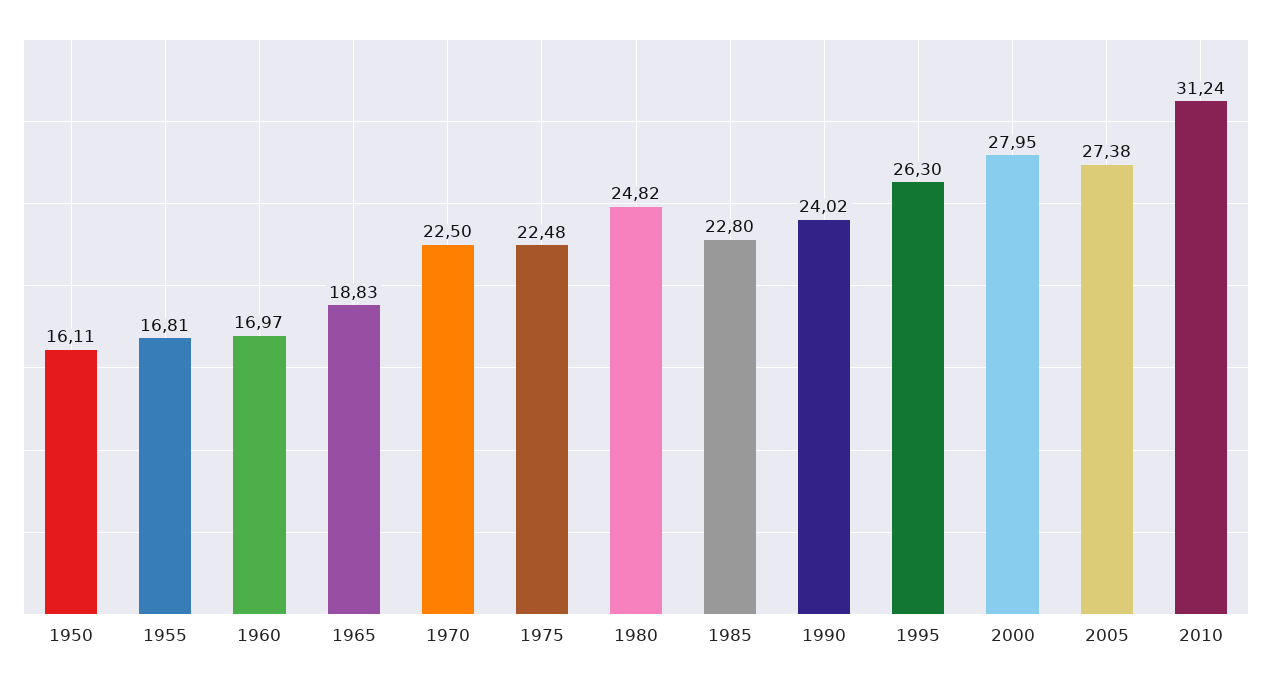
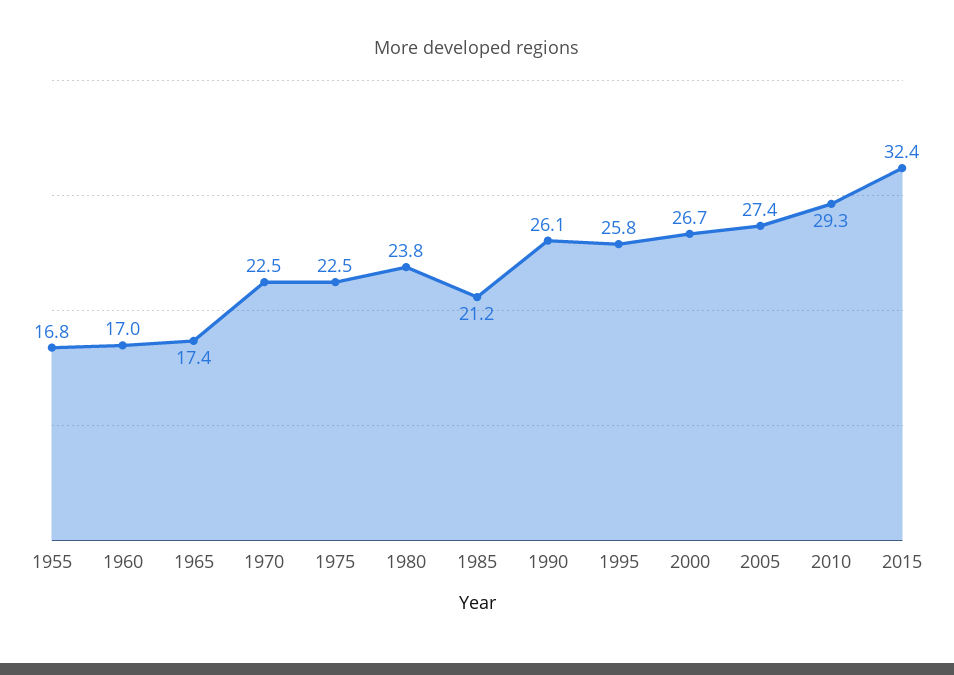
1950: 16.11 -> none
1965: 18.83 -> 17.4
1980: 24.82 -> 23.8
1985: 22.8 -> 21.2
1990: 24.02 -> 26.1
1995: 26.3 -> 25.8
2000: 27.95 -> 26.7
2010: 31.24 -> 29.3
2015: none -> 32.4

